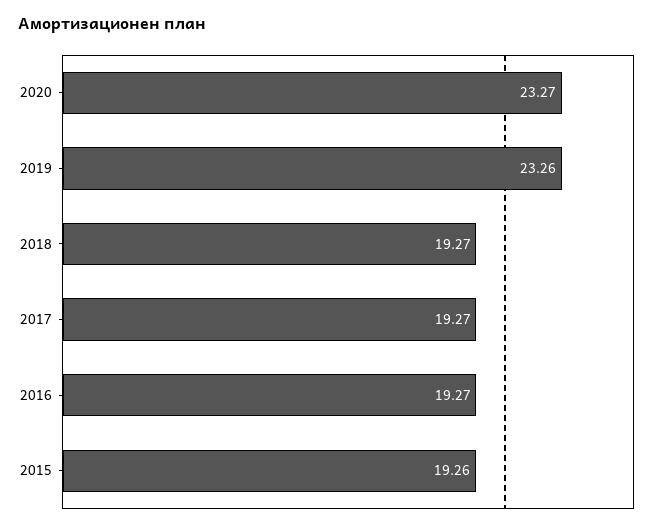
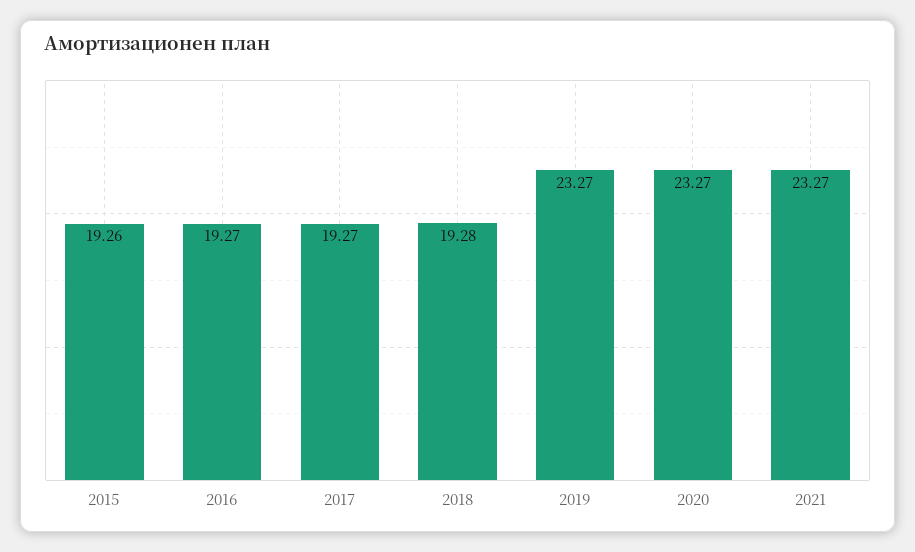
2019: 23.26 -> 23.27
2018: 19.27 -> 19.28
2021: none -> 23.27

